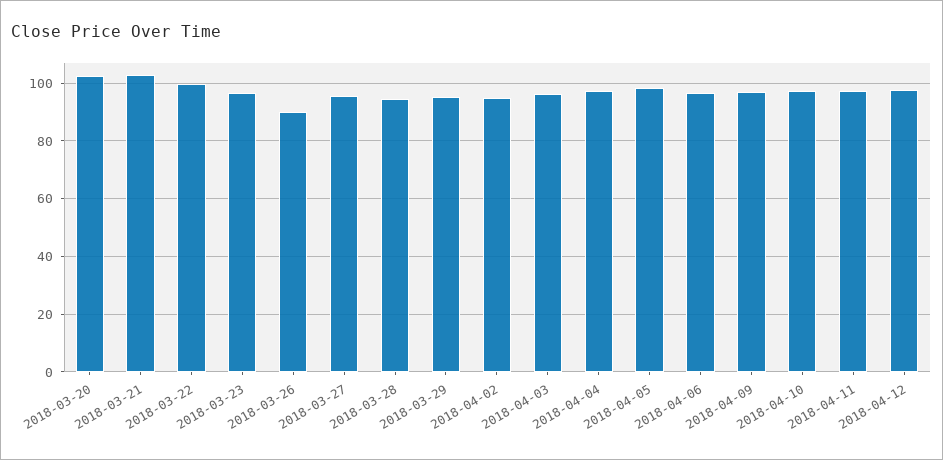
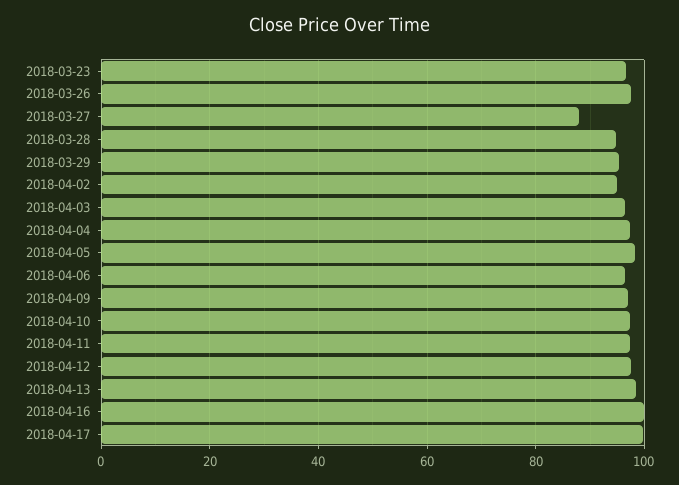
2018-03-20: 102.5 -> none
2018-03-21: 102.5 -> none
2018-03-22: 100 -> none
2018-03-26: 90 -> 98
2018-03-27: 95 -> 88
2018-04-13: none -> 98
2018-04-16: none -> 100
2018-04-17: none -> 100

